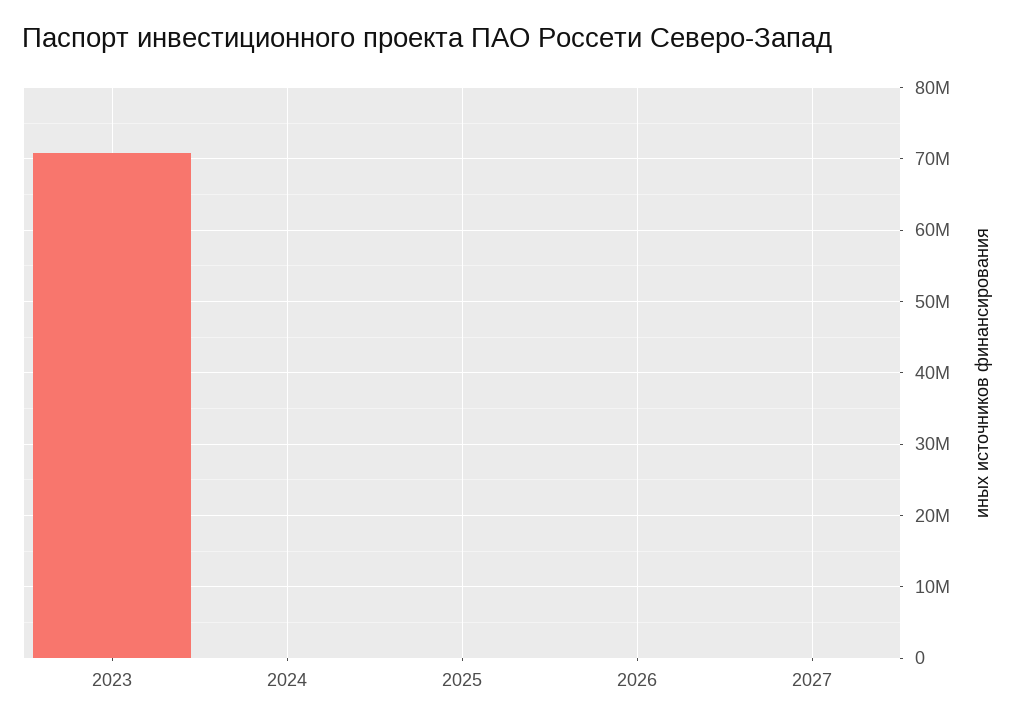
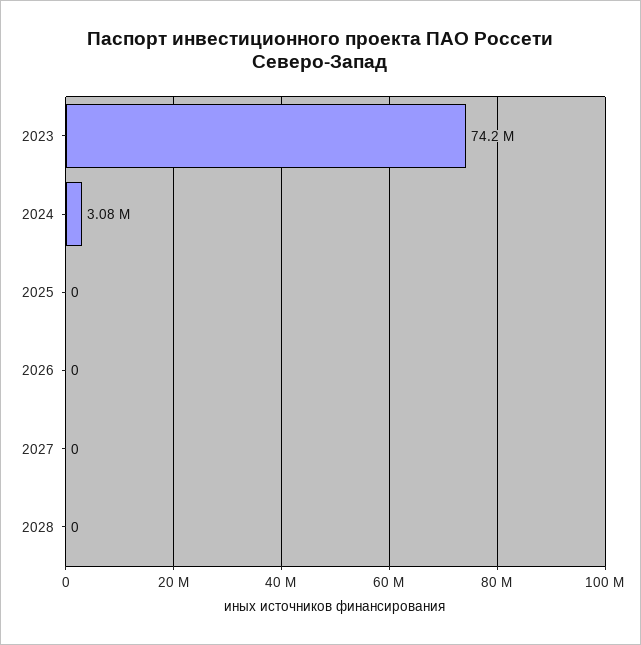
2023: 71000000 -> 74200000
2024: 0 -> 3080000
2028: none -> 0

